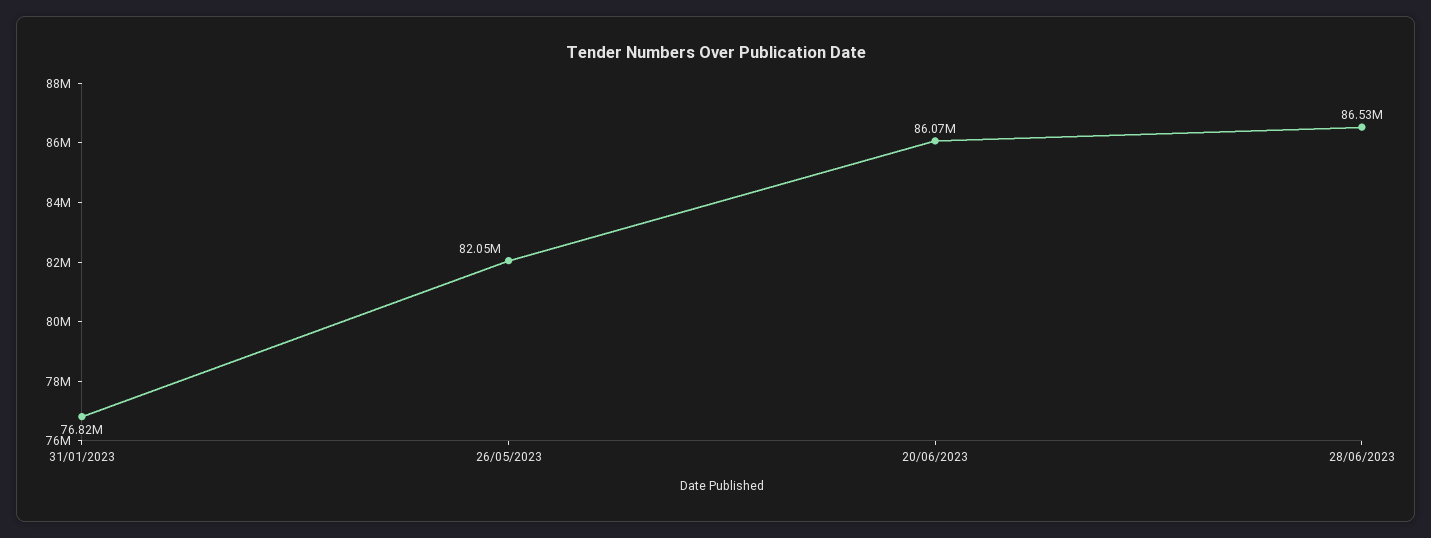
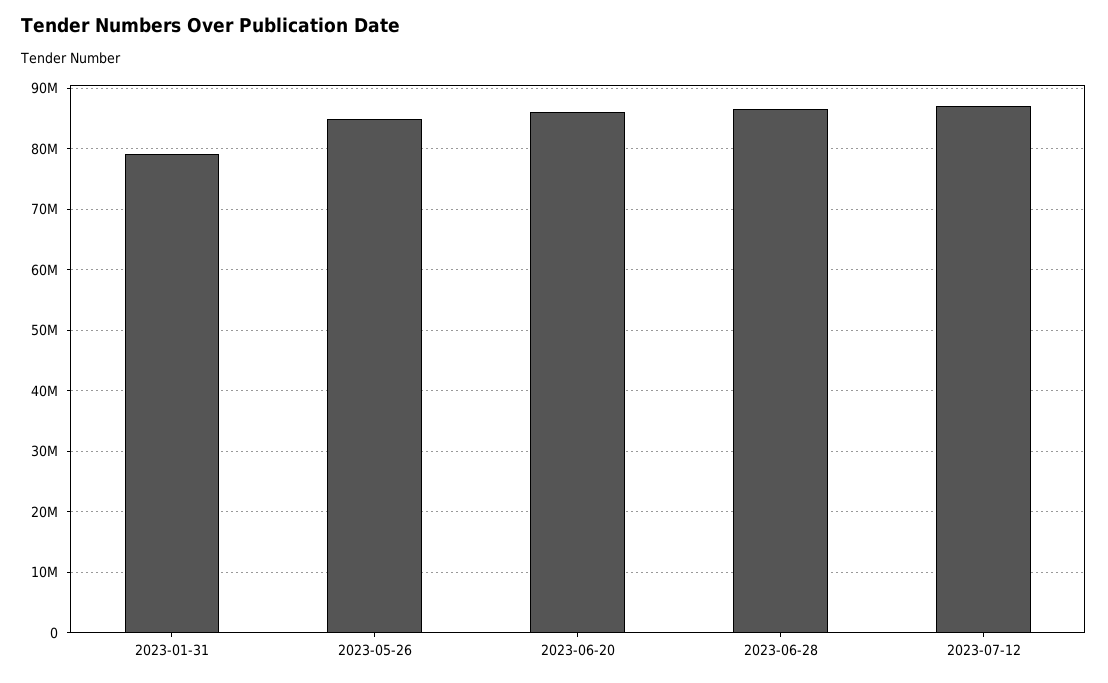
31/01/2023: 76820000 -> 79000000
26/05/2023: 82050000 -> 85000000
2023-07-12: none -> 87000000

